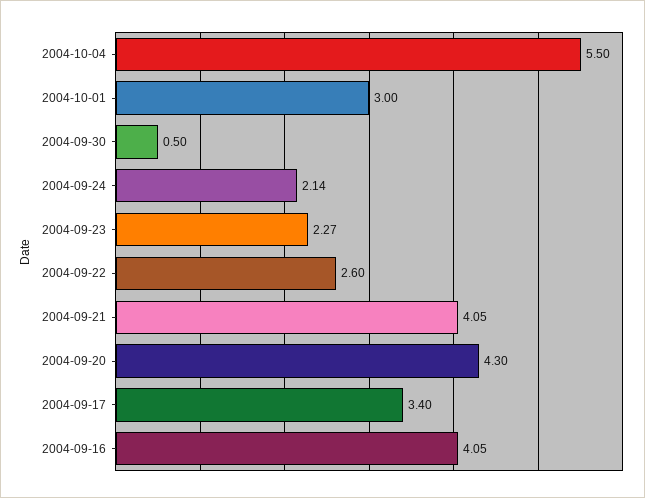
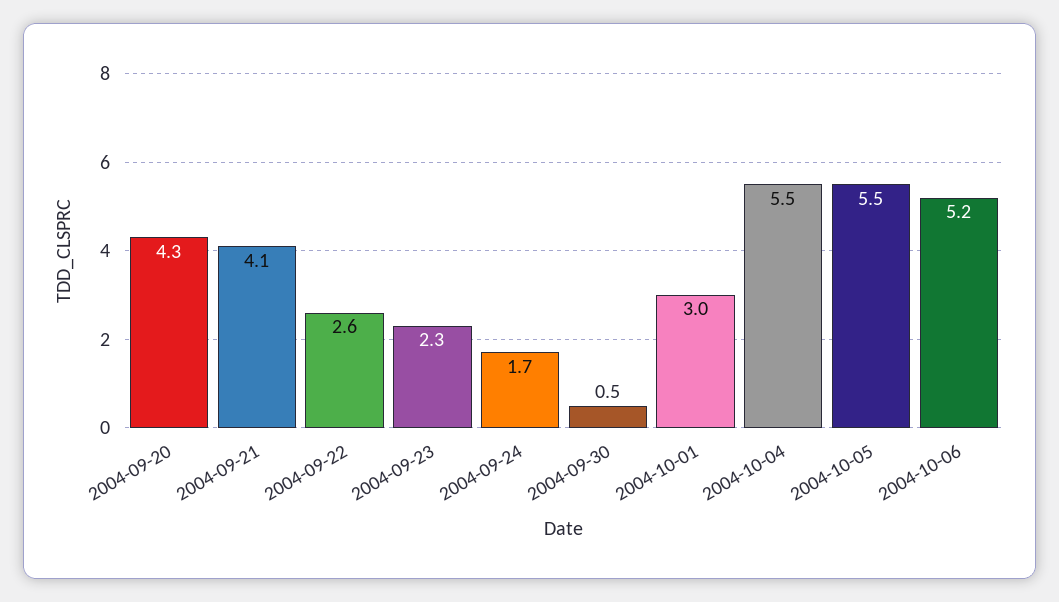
2004-09-24: 2.14 -> 1.7
2004-09-17: 3.4 -> none
2004-09-16: 4.05 -> none
2004-10-05: none -> 5.5
2004-10-06: none -> 5.2

